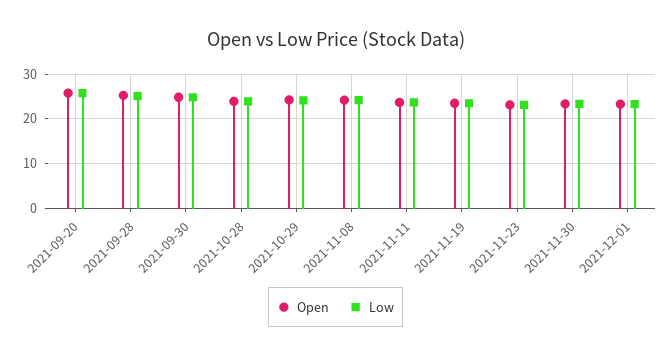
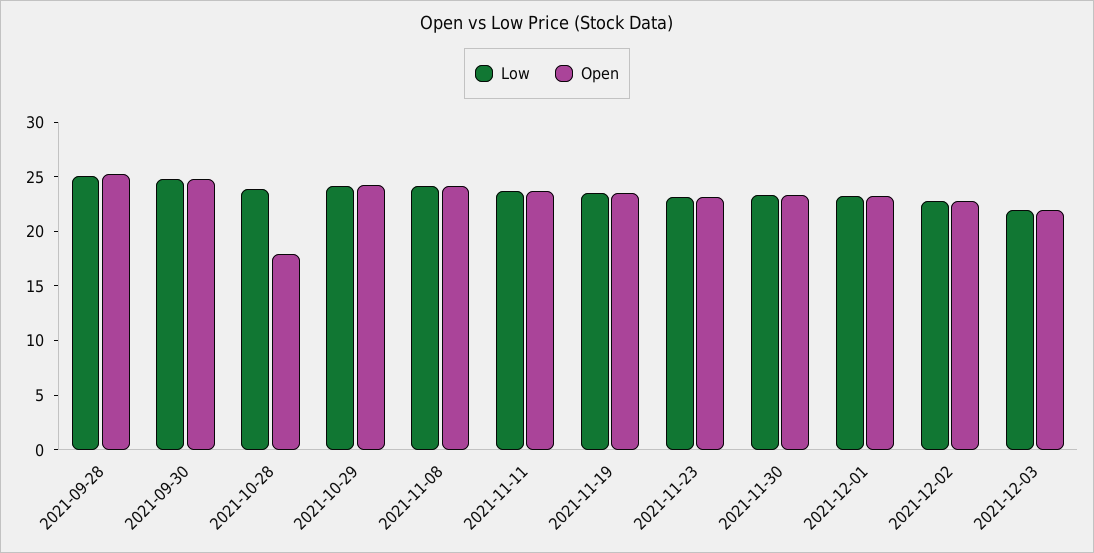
Open, 2021-09-20: 26 -> none
Low, 2021-09-20: 26 -> none
Open, 2021-10-28: 24 -> 18
Low, 2021-12-02: none -> 23
Open, 2021-12-02: none -> 23
Low, 2021-12-03: none -> 22
Open, 2021-12-03: none -> 22

